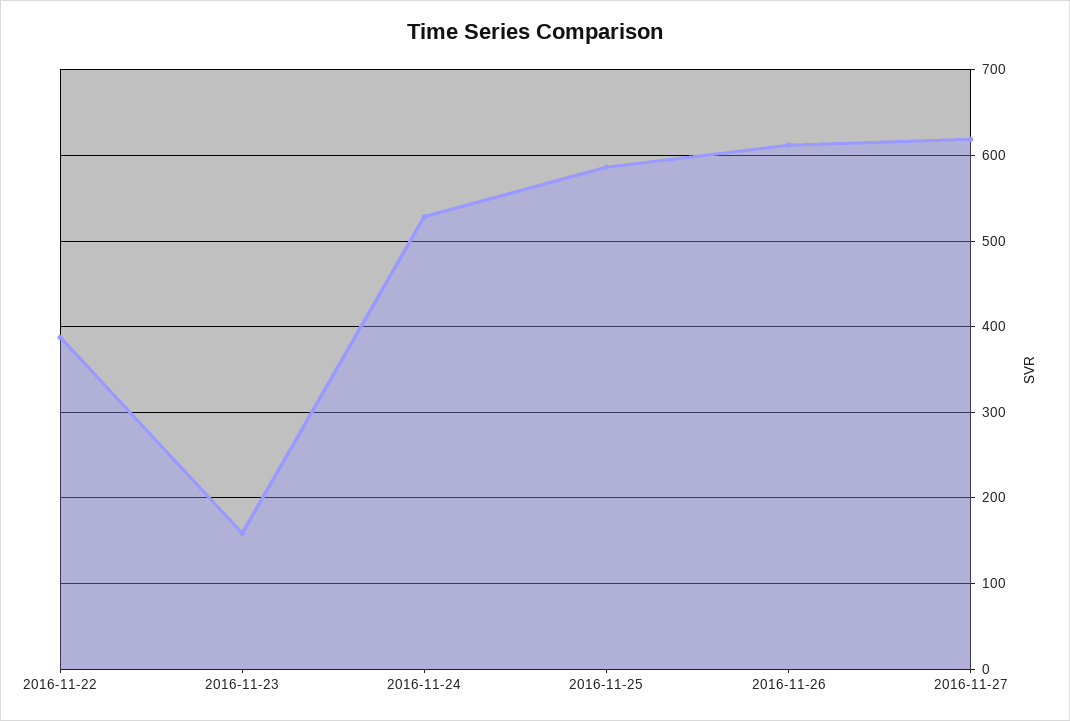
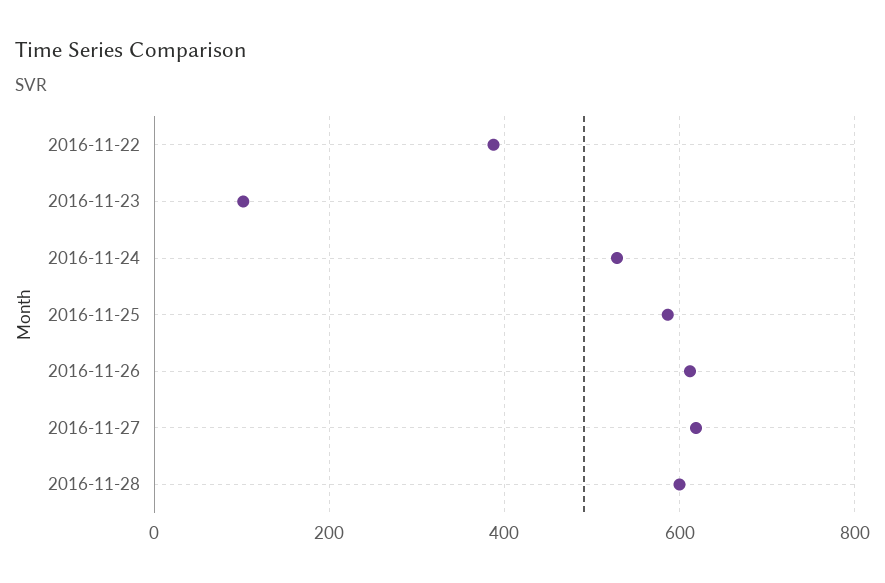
2016-11-23: 160 -> 100
2016-11-28: none -> 600

